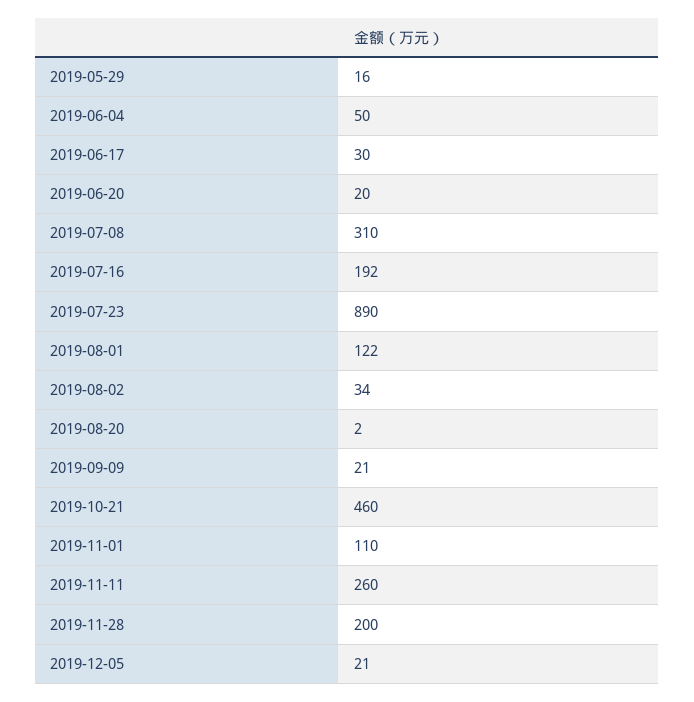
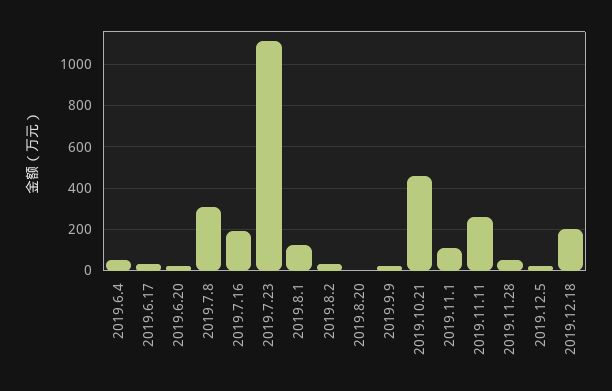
2019-05-29: 16 -> none
2019-07-23: 890 -> 1100
2019-11-28: 200 -> 50
2019.12.18: none -> 200

